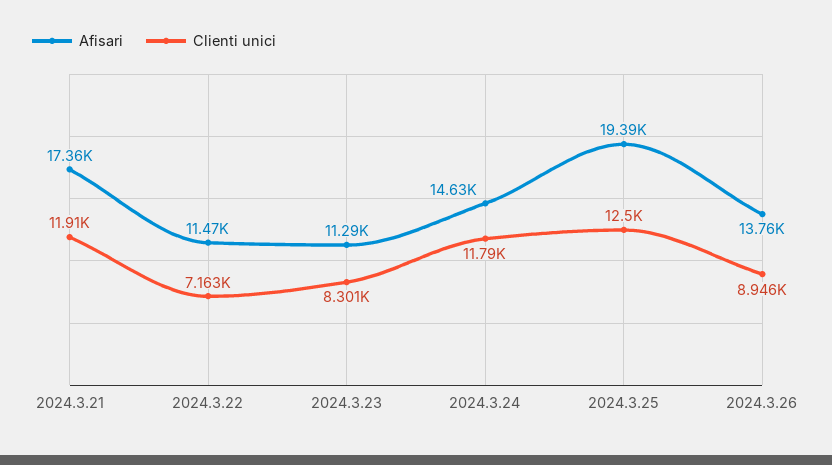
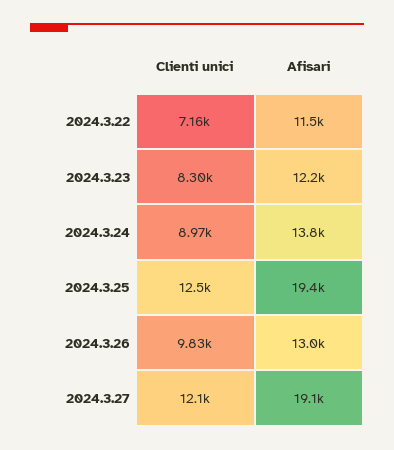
Afisari, 2024.3.21: 17360 -> none
Clienti unici, 2024.3.21: 11910 -> none
Afisari, 2024.3.23: 11290 -> 12200
Afisari, 2024.3.24: 14630 -> 13800
Clienti unici, 2024.3.24: 11790 -> 8970
Afisari, 2024.3.26: 13760 -> 13000
Clienti unici, 2024.3.26: 8946 -> 9830
Clienti unici, 2024.3.27: none -> 12100
Afisari, 2024.3.27: none -> 19100

